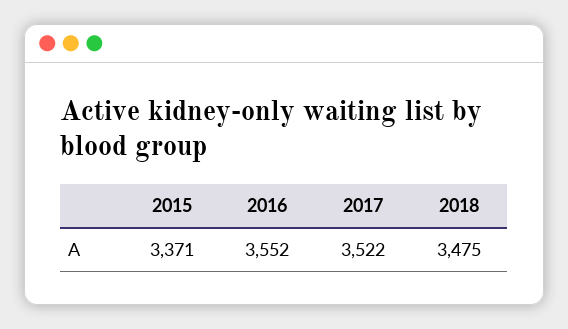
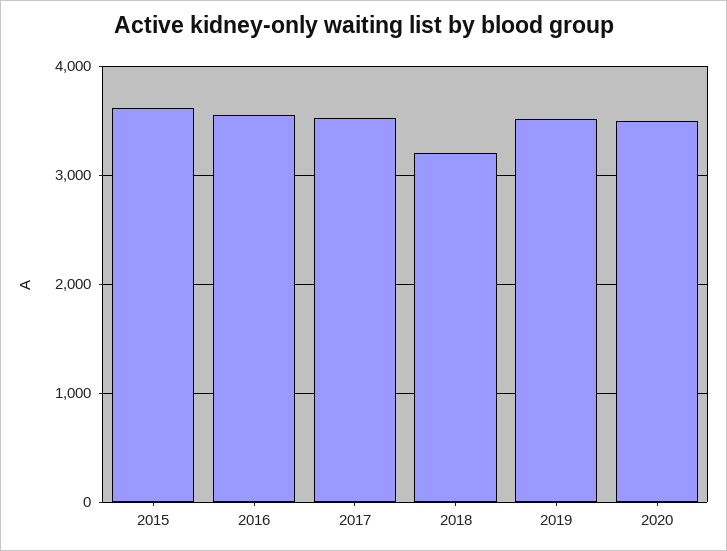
2015: 3371 -> 3600
2018: 3475 -> 3200
2019: none -> 3500
2020: none -> 3500

